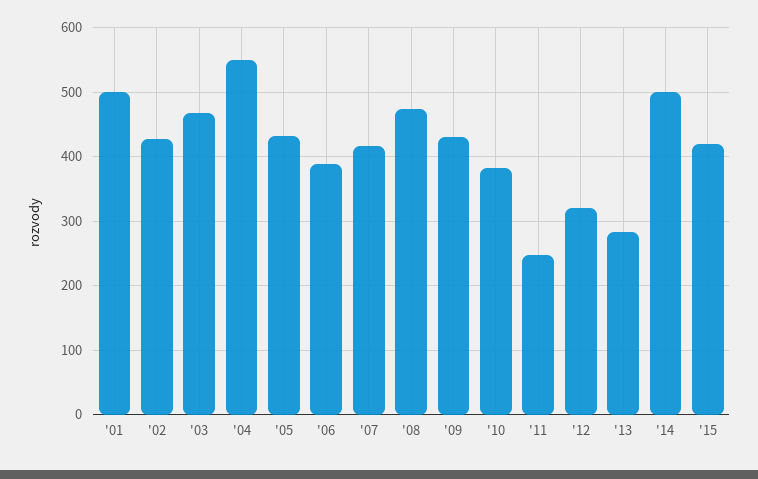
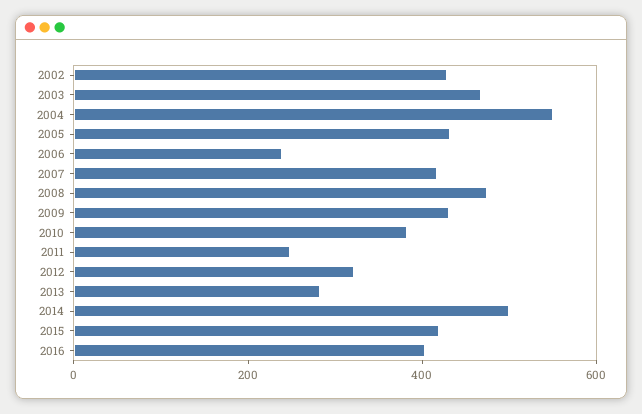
'01: 500 -> none
'06: 390 -> 250
2016: none -> 400

